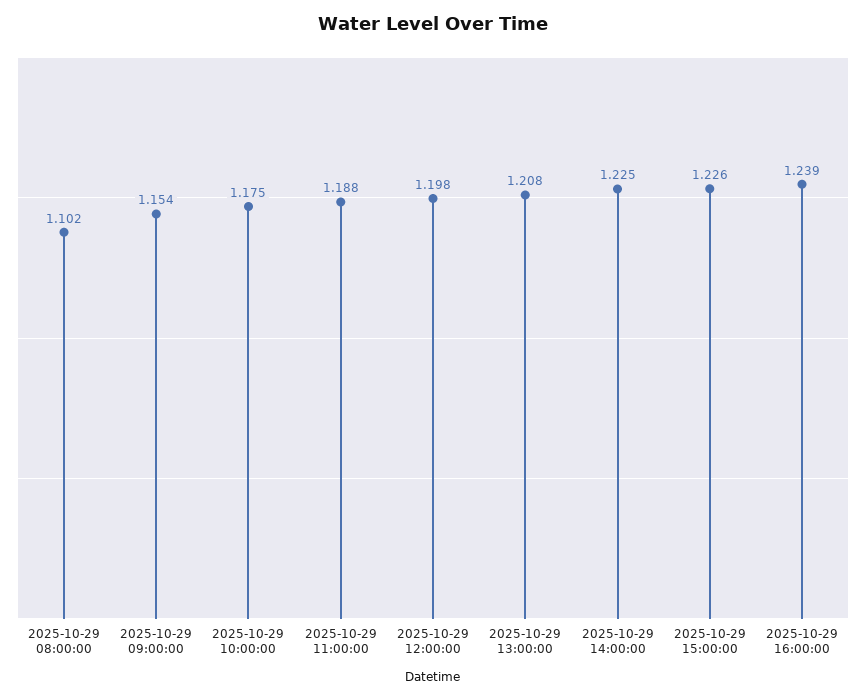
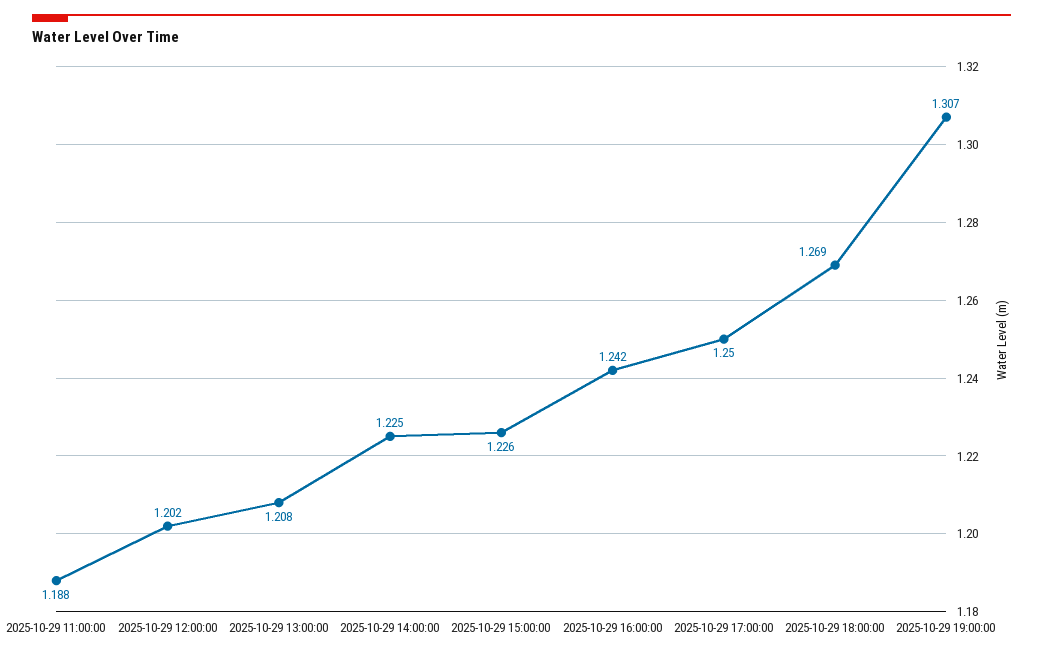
2025-10-29 08:00:00: 1.102 -> none
2025-10-29 09:00:00: 1.154 -> none
2025-10-29 10:00:00: 1.175 -> none
2025-10-29 12:00:00: 1.198 -> 1.202
2025-10-29 16:00:00: 1.239 -> 1.242
2025-10-29 17:00:00: none -> 1.25
2025-10-29 18:00:00: none -> 1.269
2025-10-29 19:00:00: none -> 1.307

